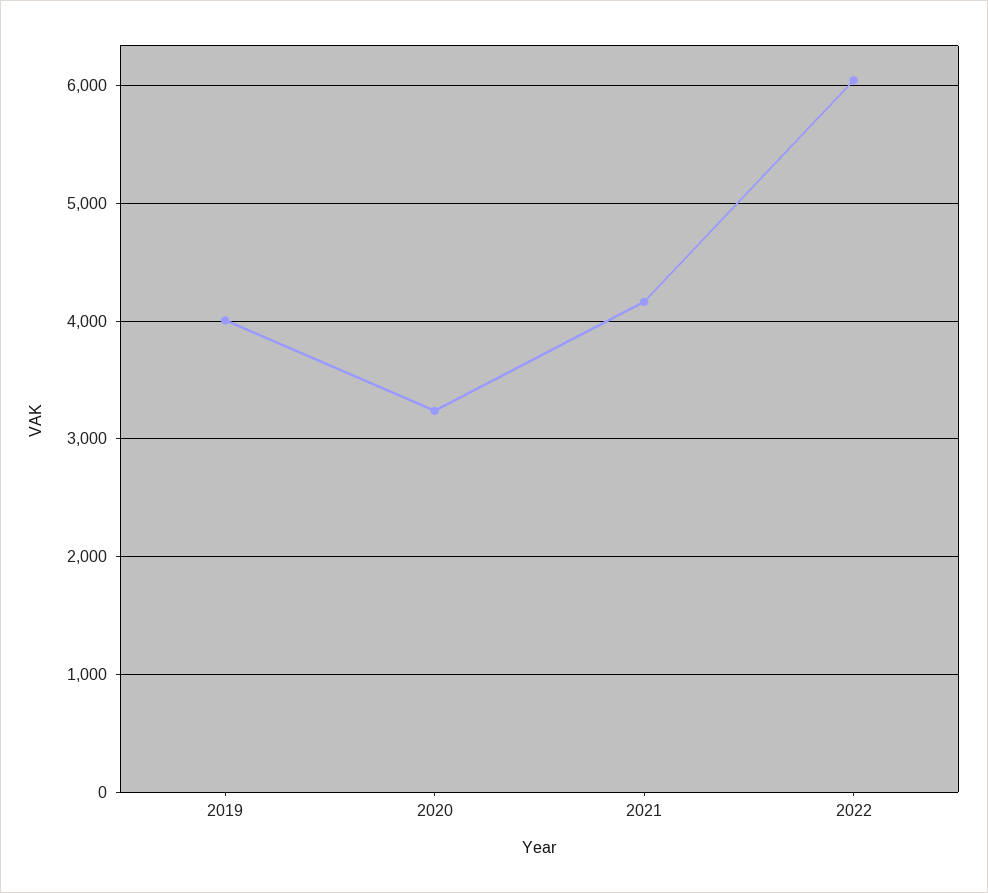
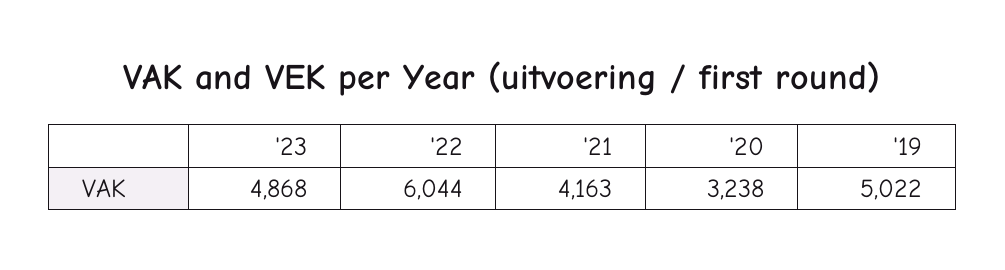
2019: 4000 -> 5022
'23: none -> 4868

